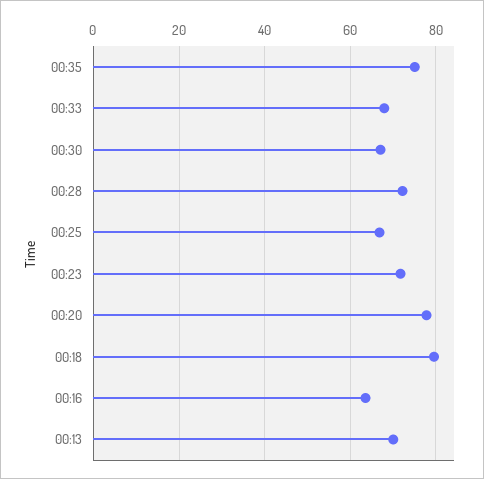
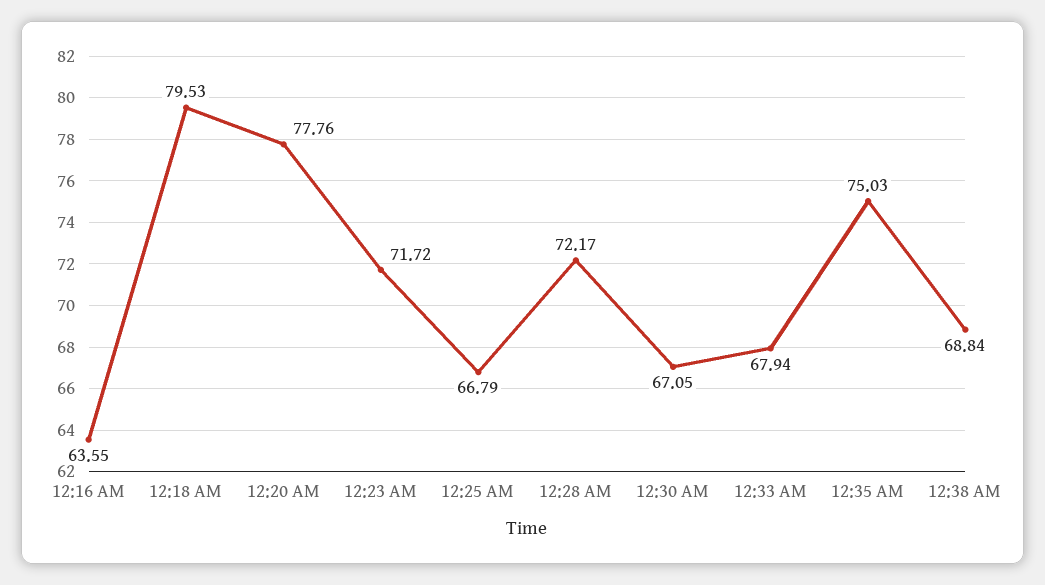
00:13: 70 -> none
12:38 AM: none -> 68.84

